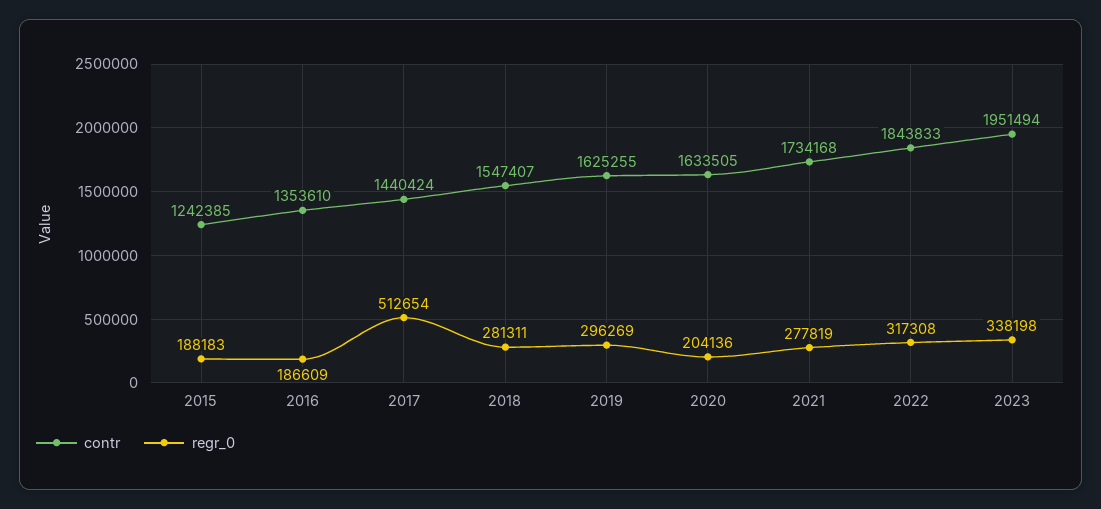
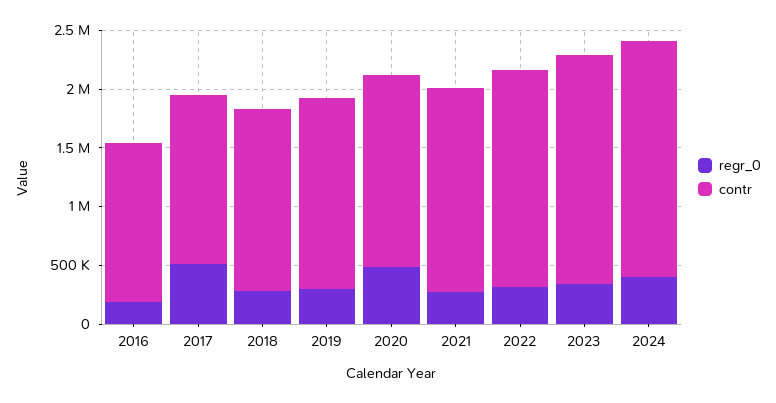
contr, 2015: 1242385 -> none
regr_0, 2015: 188183 -> none
regr_0, 2020: 204136 -> 500000
regr_0, 2024: none -> 400000
contr, 2024: none -> 2000000

